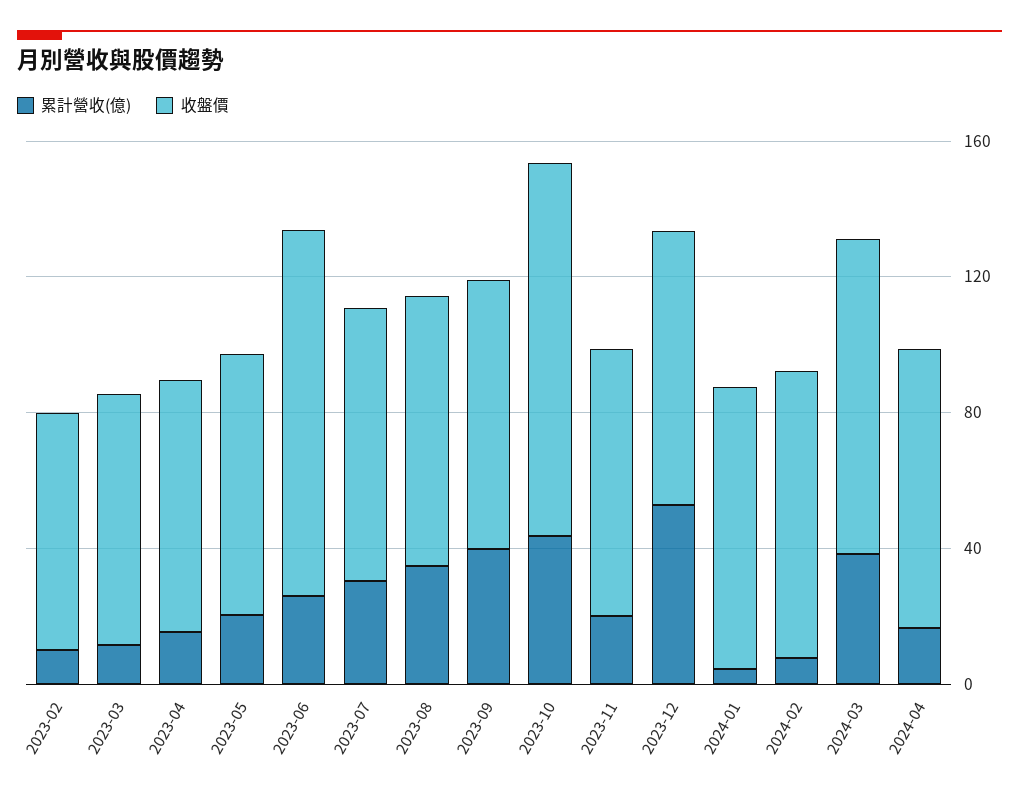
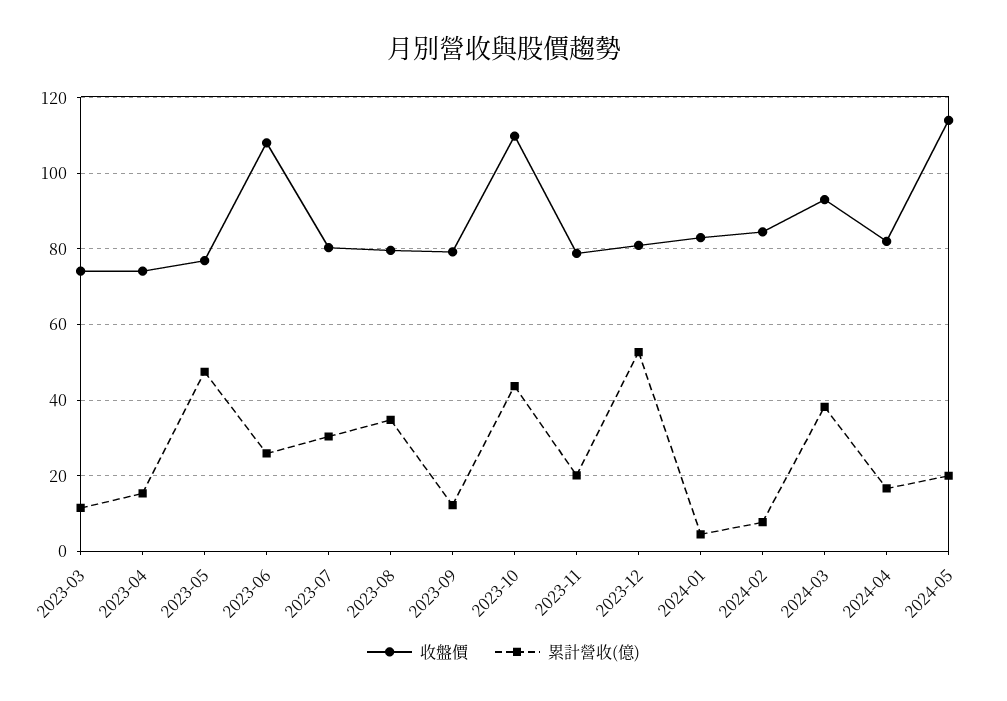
累計營收(億), 2023-02: 10 -> none
收盤價, 2023-02: 70 -> none
累計營收(億), 2023-05: 20 -> 48
累計營收(億), 2023-09: 40 -> 12
收盤價, 2024-05: none -> 114
累計營收(億), 2024-05: none -> 20

